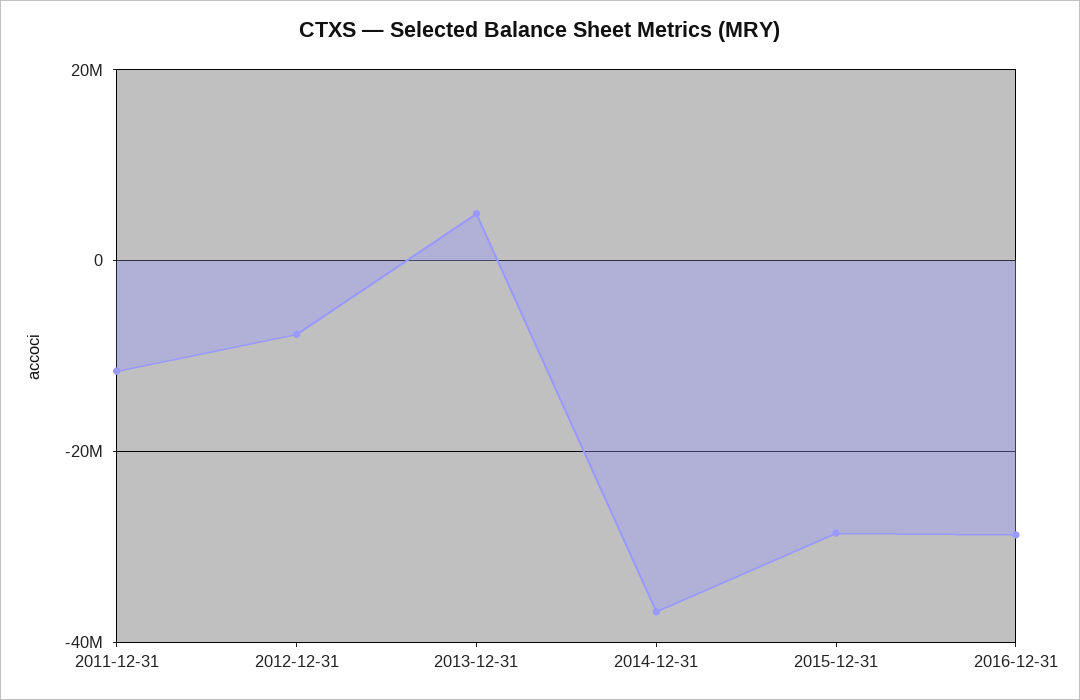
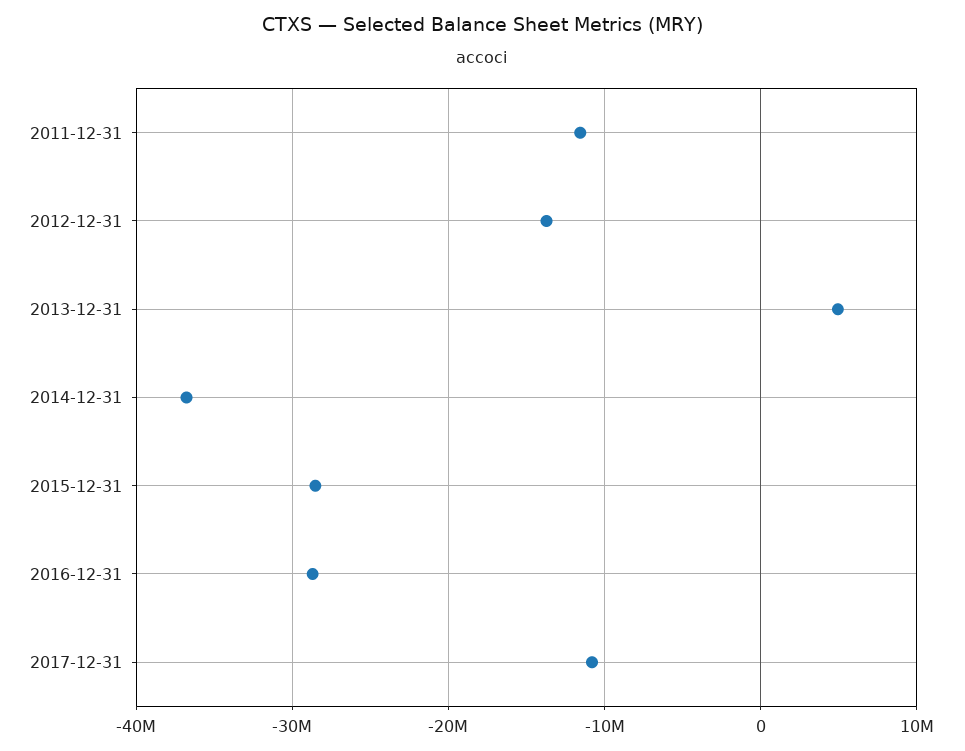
2012-12-31: -8000000 -> -14000000
2017-12-31: none -> -11000000

